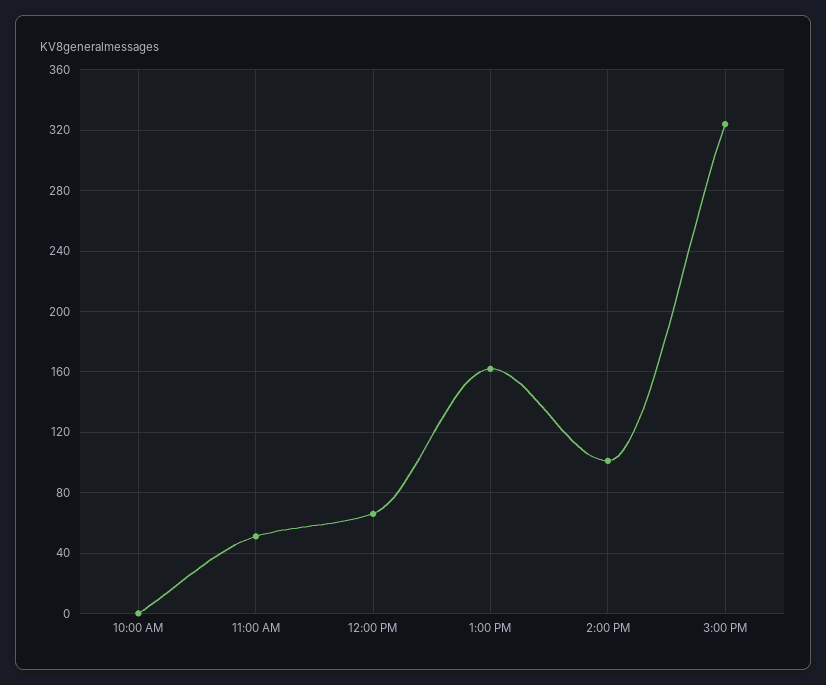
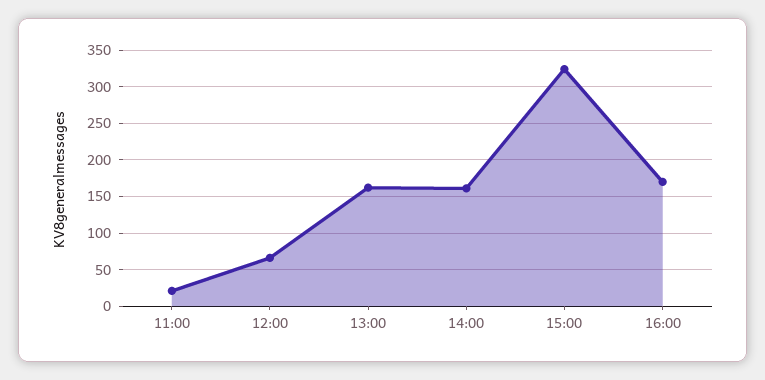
10:00 AM: 0 -> none
11:00 AM: 50 -> 20
2:00 PM: 100 -> 160
16:00: none -> 170

